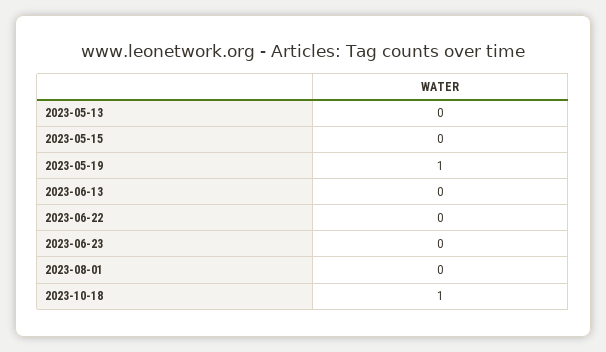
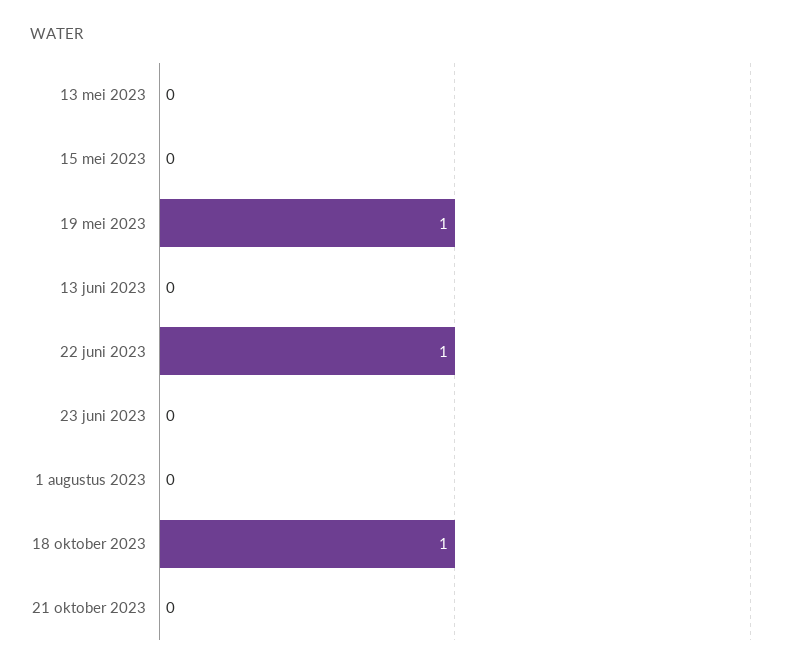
2023-06-22: 0 -> 1
21 oktober 2023: none -> 0

